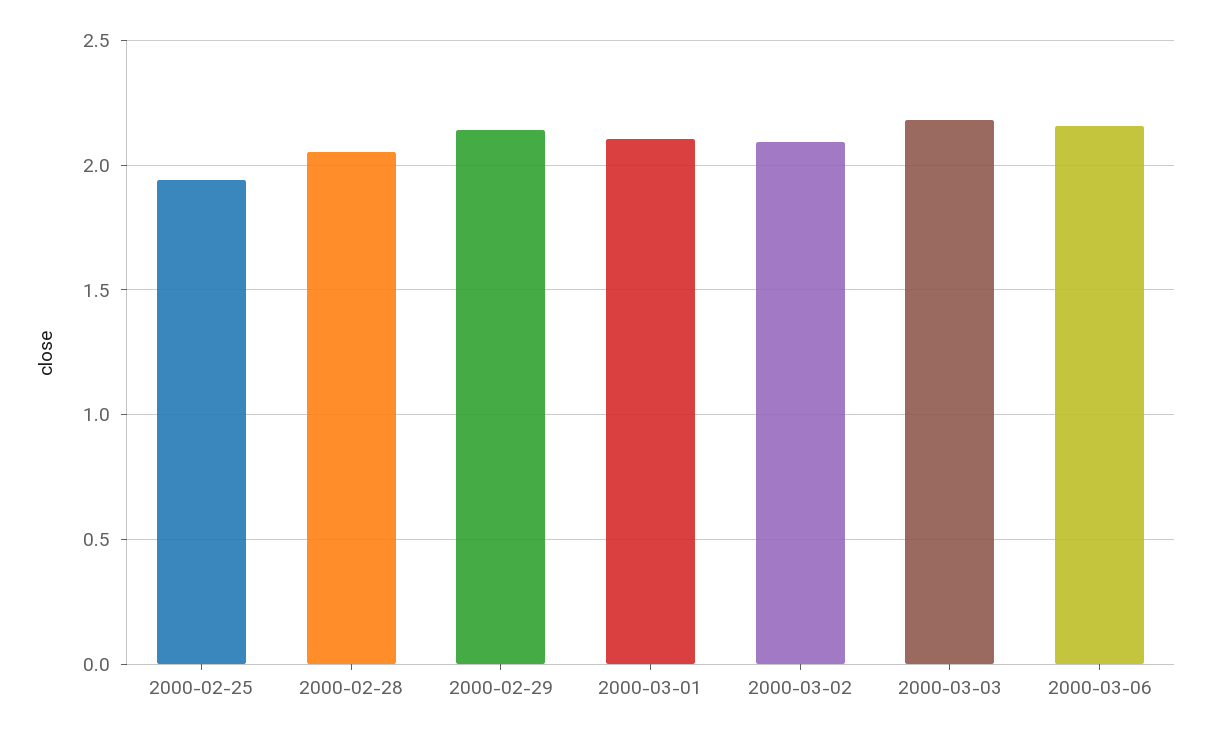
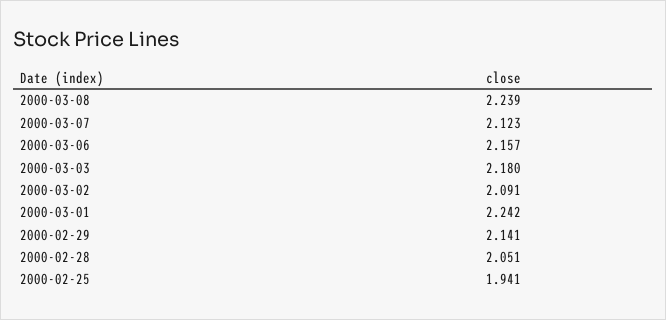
2000-03-01: 2.1 -> 2.242
2000-03-08: none -> 2.239
2000-03-07: none -> 2.123

